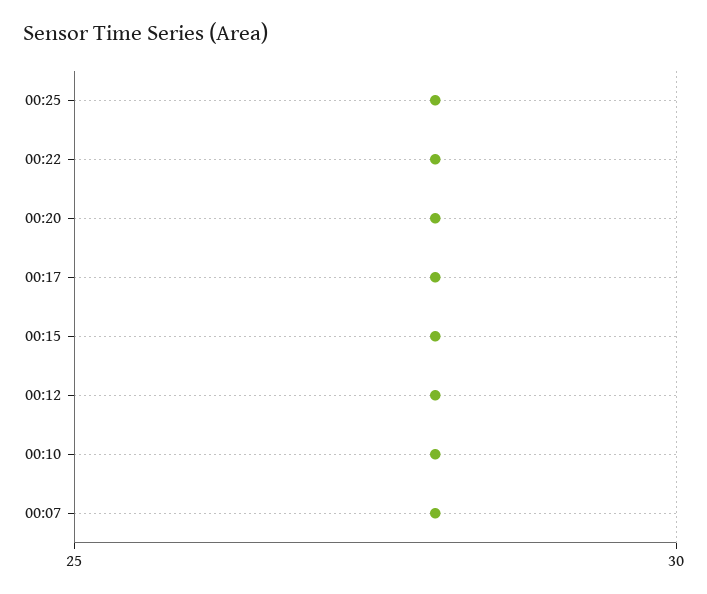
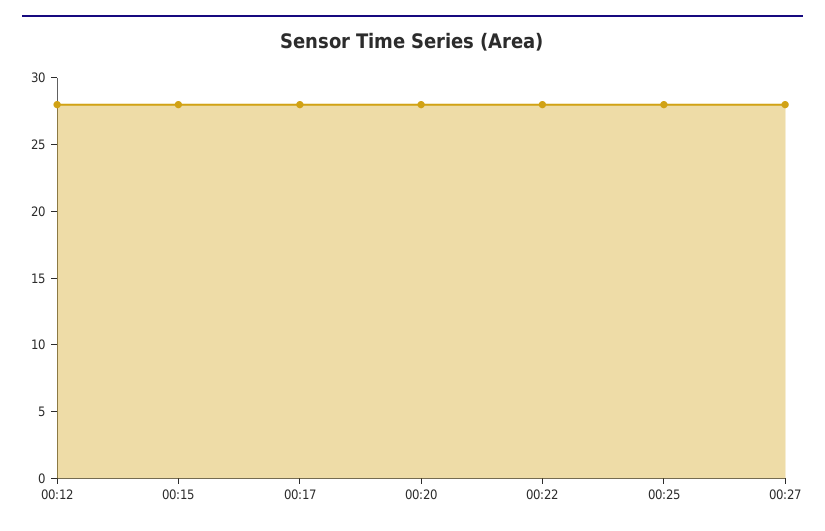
00:10: 28 -> none
00:07: 28 -> none
00:27: none -> 28

